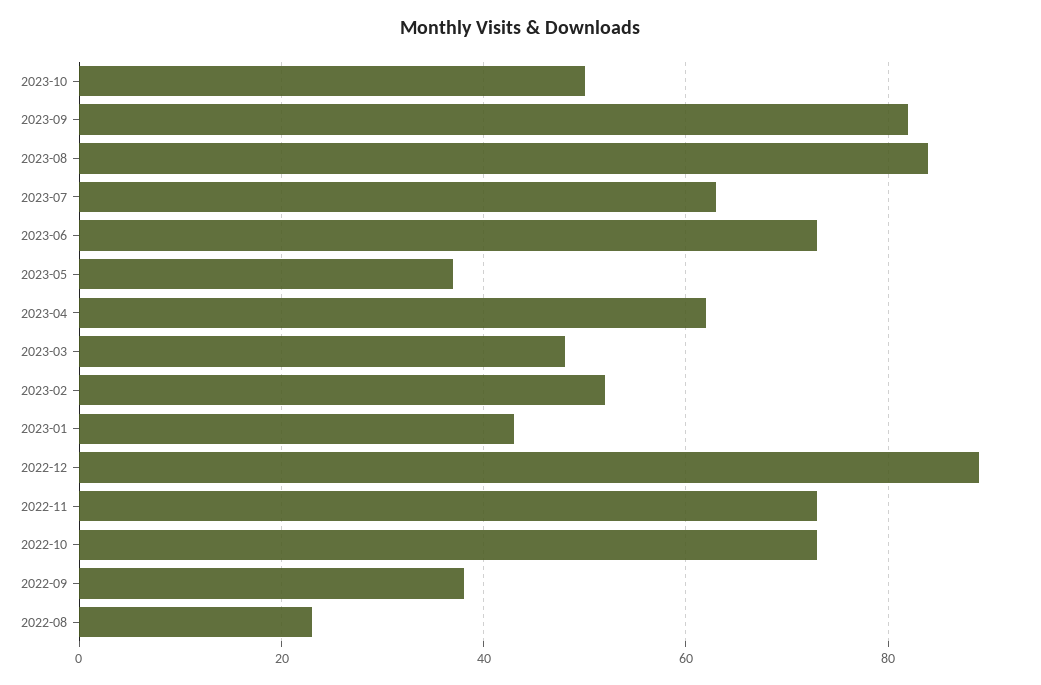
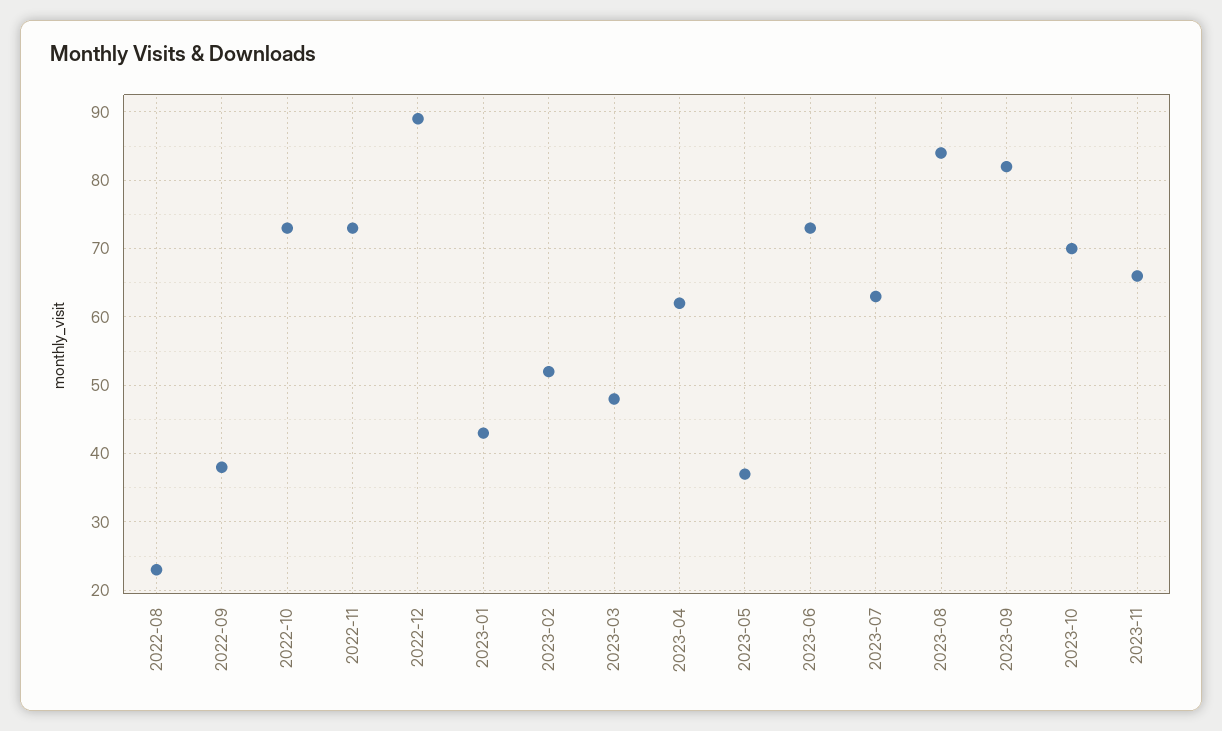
2023-10: 50 -> 70
2023-11: none -> 66

